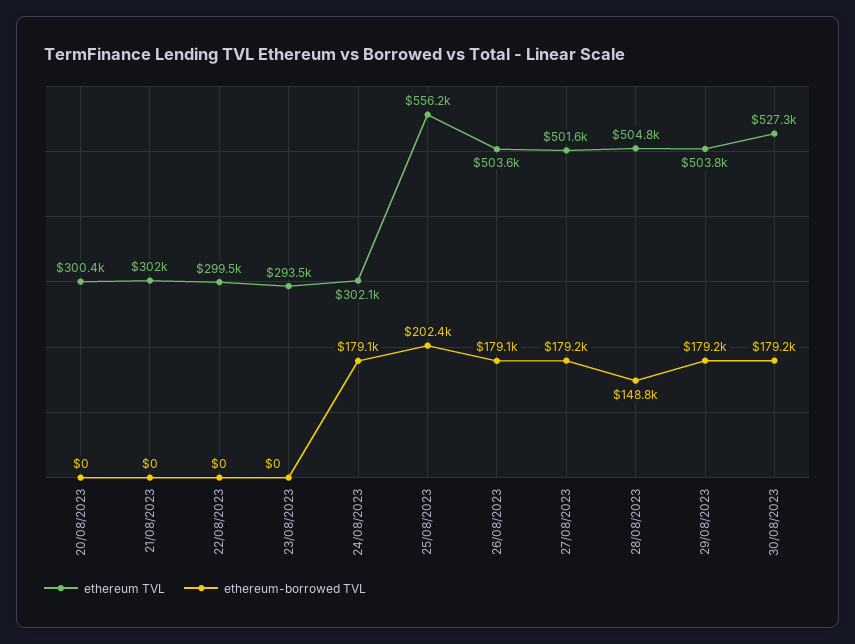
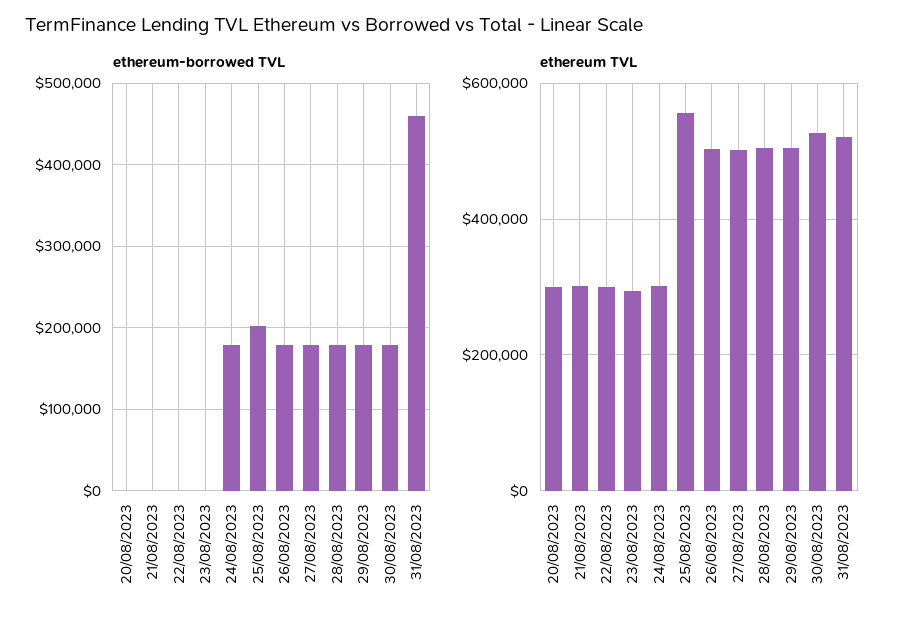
ethereum-borrowed TVL, 28/08/2023: 148800 -> 180000
ethereum-borrowed TVL, 31/08/2023: none -> 460000
ethereum TVL, 31/08/2023: none -> 520000

